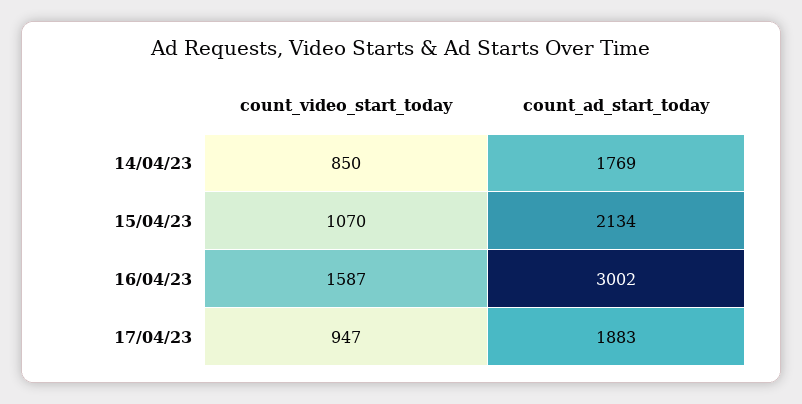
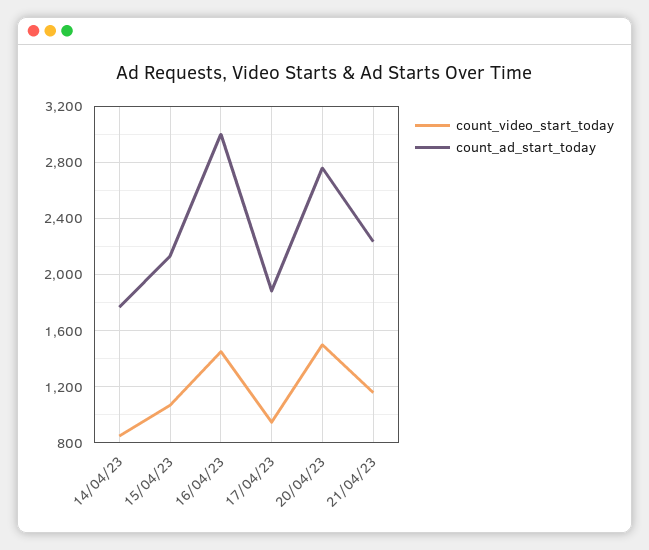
count_video_start_today, 16/04/23: 1587 -> 1450
count_video_start_today, 20/04/23: none -> 1500
count_ad_start_today, 20/04/23: none -> 2750
count_video_start_today, 21/04/23: none -> 1150
count_ad_start_today, 21/04/23: none -> 2250

